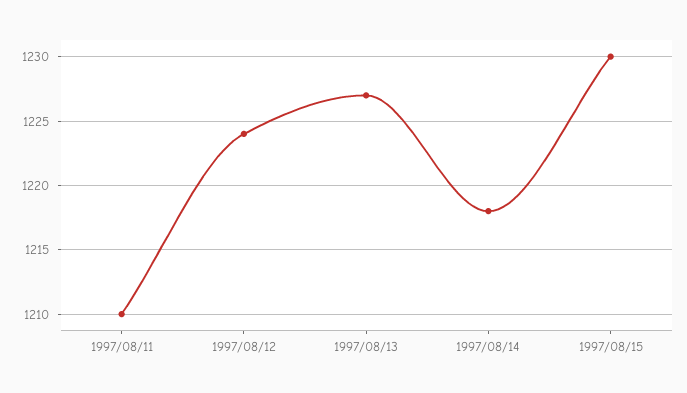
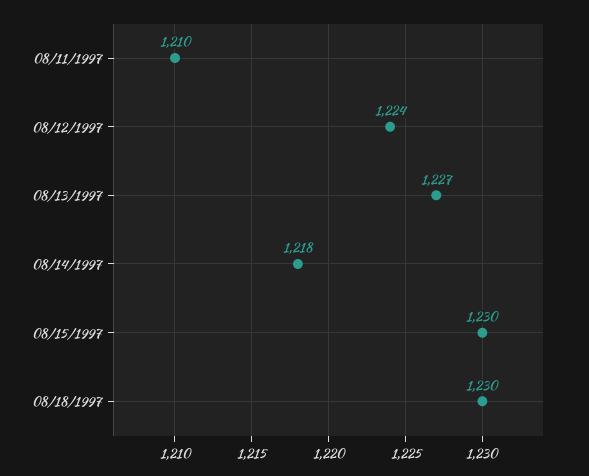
08/18/1997: none -> 1230

